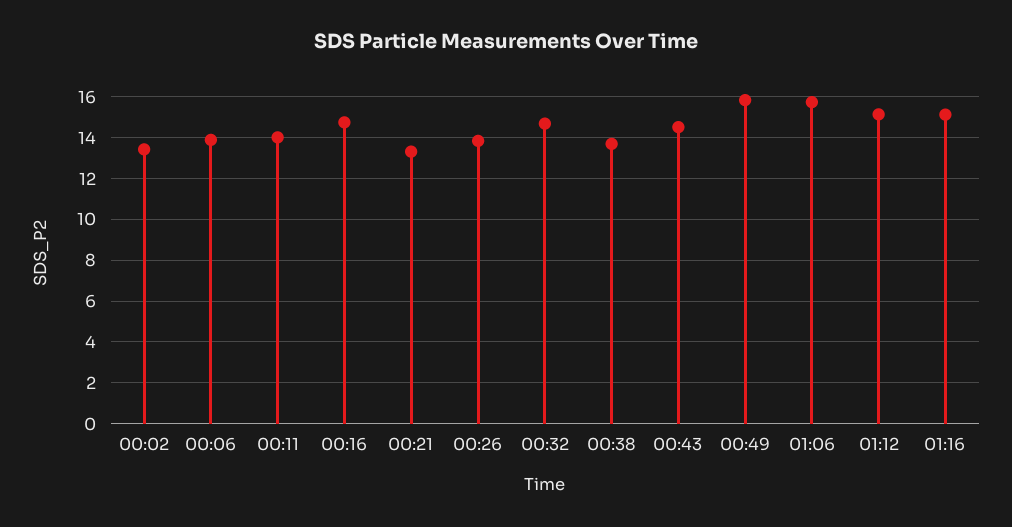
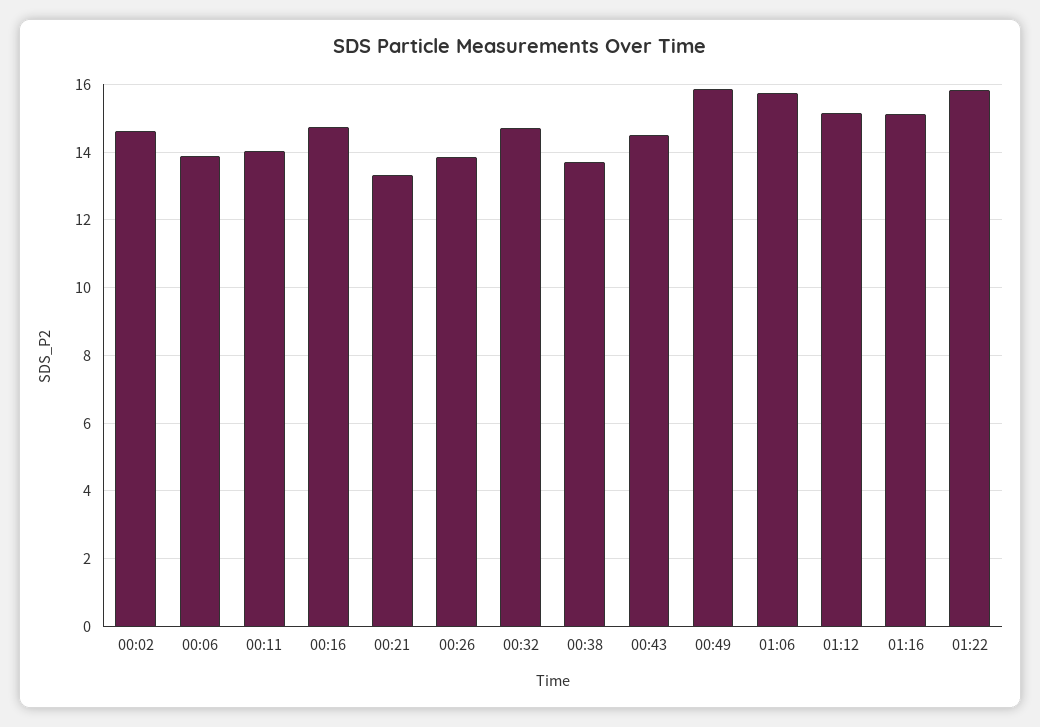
00:02: 13.5 -> 14.6
01:22: none -> 15.8

